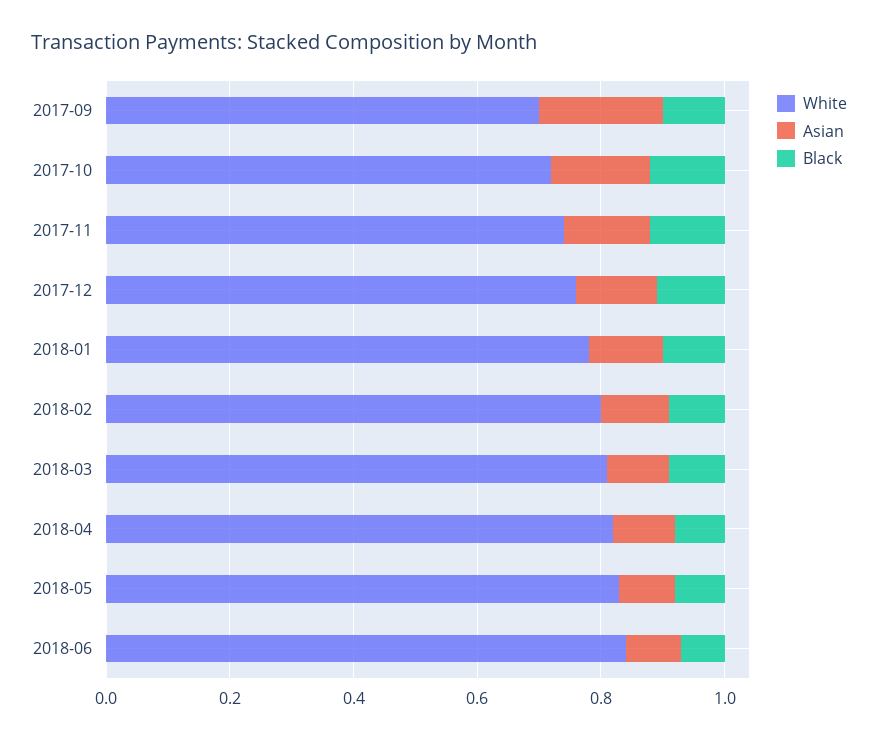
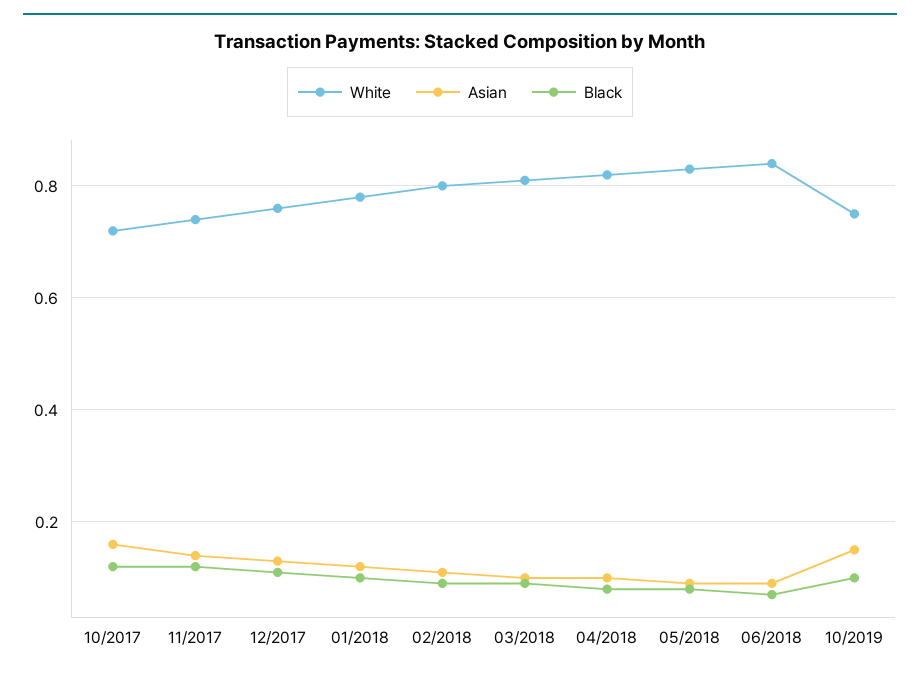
White, 2017-09: 0.7 -> none
Asian, 2017-09: 0.2 -> none
Black, 2017-09: 0.1 -> none
White, 10/2019: none -> 0.75
Asian, 10/2019: none -> 0.15
Black, 10/2019: none -> 0.1

